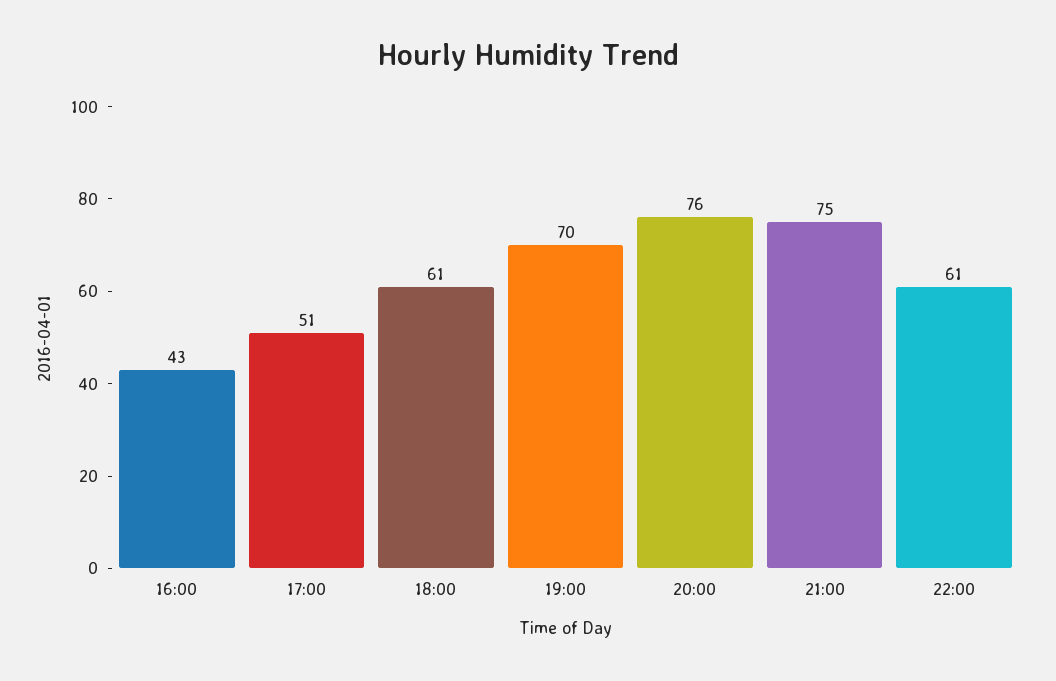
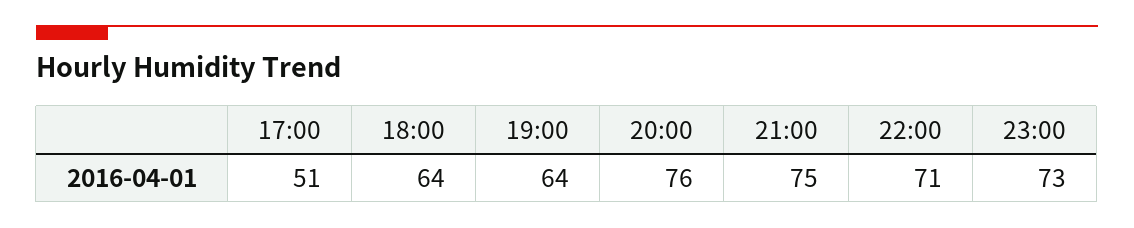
16:00: 43 -> none
18:00: 61 -> 64
19:00: 70 -> 64
22:00: 61 -> 71
23:00: none -> 73

